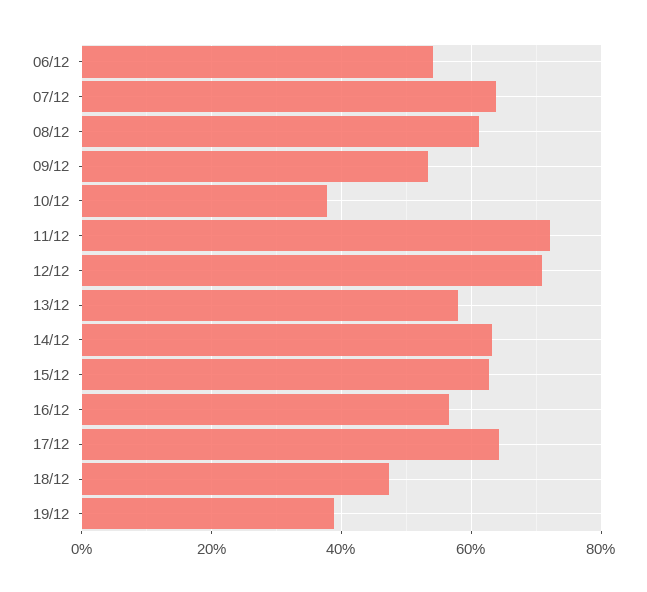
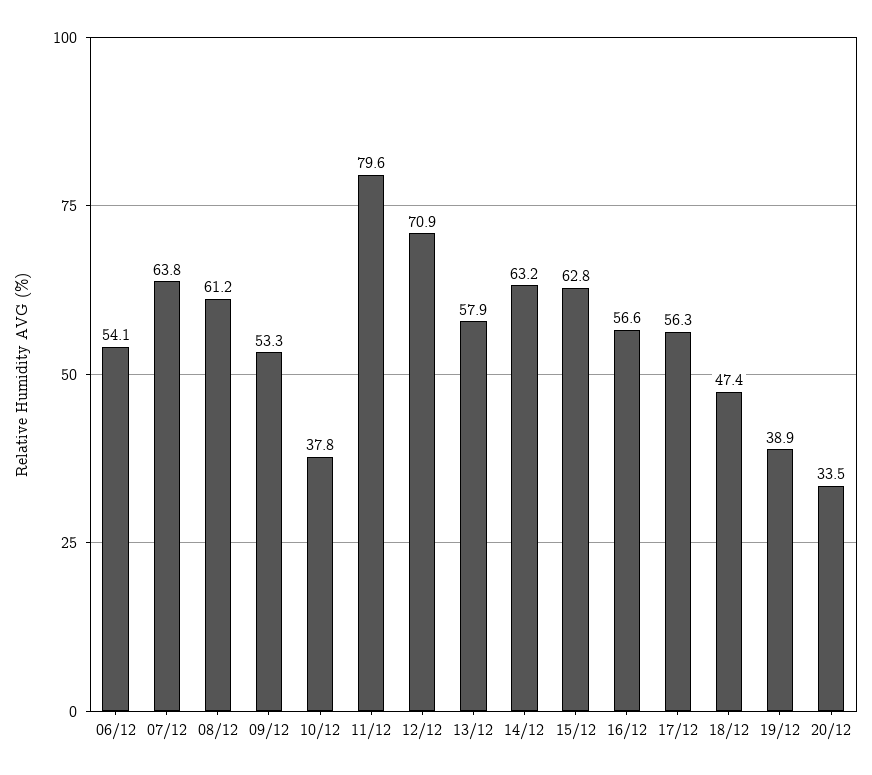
11/12: 72 -> 79.6
17/12: 64 -> 56.3
20/12: none -> 33.5

